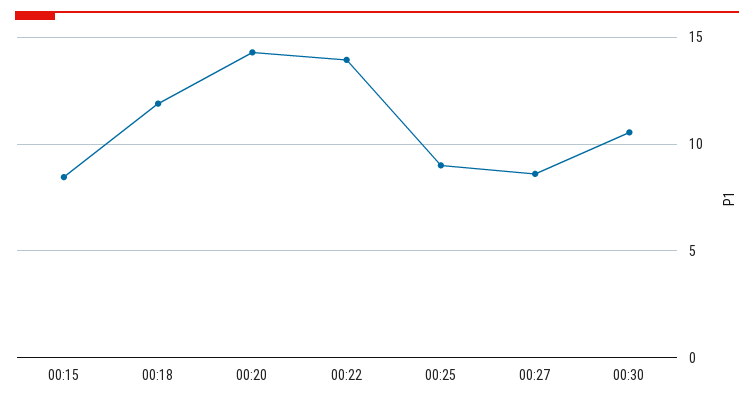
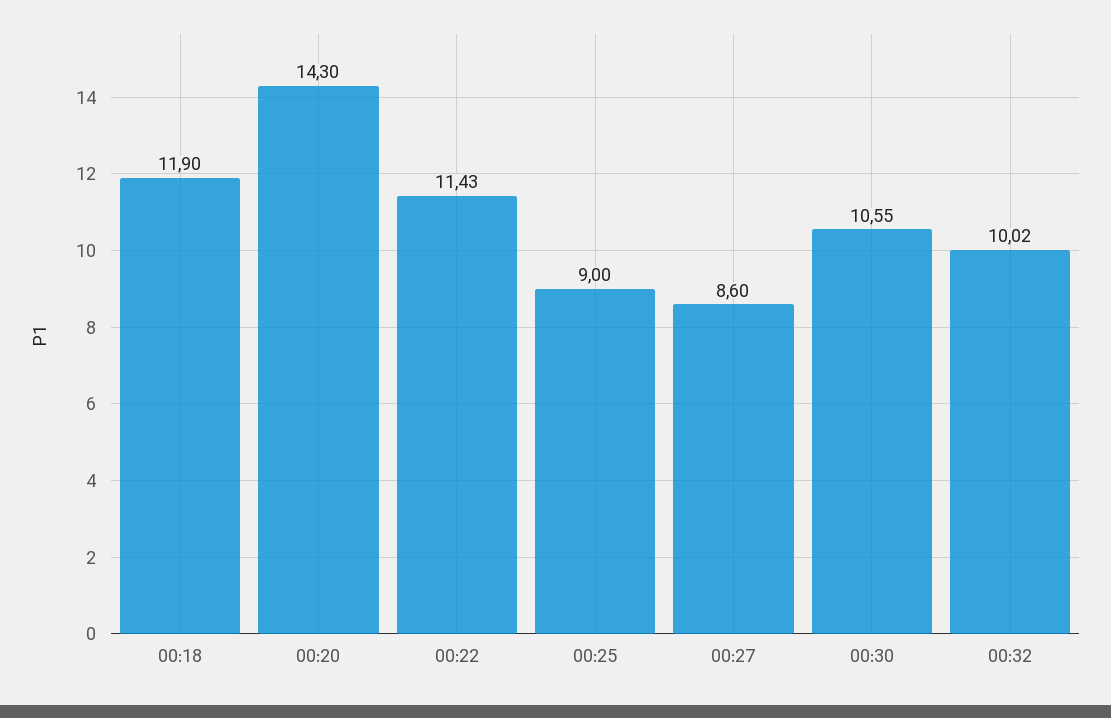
00:15: 8.5 -> none
00:22: 14 -> 11.43
00:32: none -> 10.02

